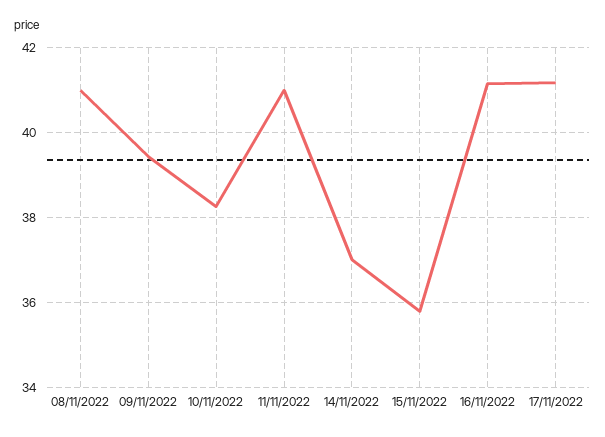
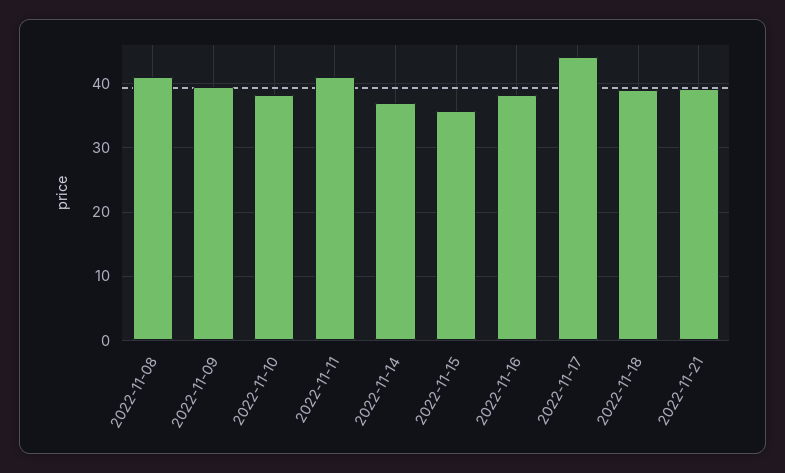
16/11/2022: 41.2 -> 38
17/11/2022: 41.2 -> 44
2022-11-18: none -> 39
2022-11-21: none -> 39

